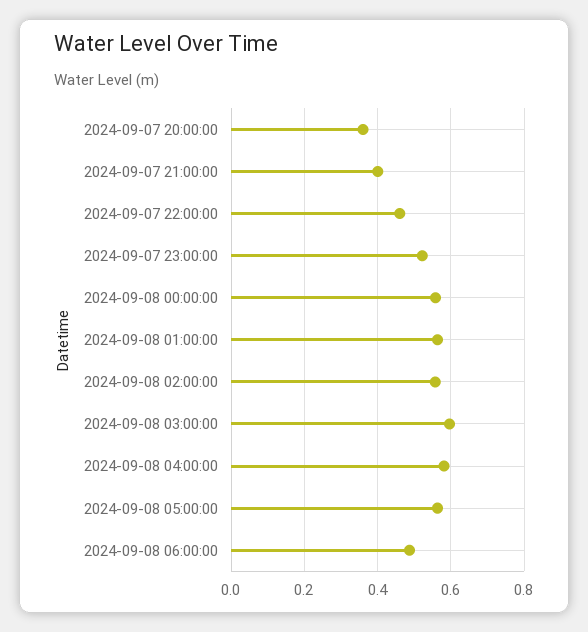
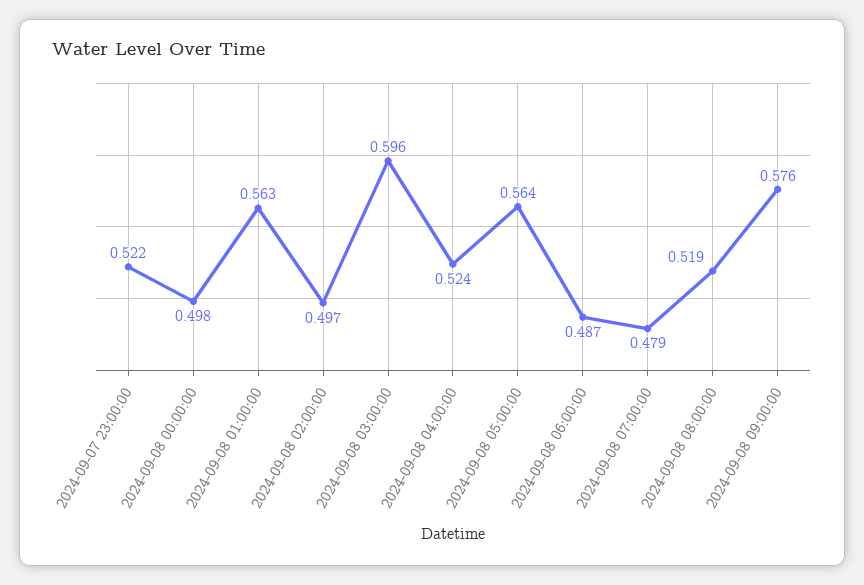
2024-09-07 20:00:00: 0.36 -> none
2024-09-07 21:00:00: 0.4 -> none
2024-09-07 22:00:00: 0.46 -> none
2024-09-08 00:00:00: 0.56 -> 0.498
2024-09-08 02:00:00: 0.56 -> 0.497
2024-09-08 04:00:00: 0.58 -> 0.524
2024-09-08 07:00:00: none -> 0.479
2024-09-08 08:00:00: none -> 0.519
2024-09-08 09:00:00: none -> 0.576

